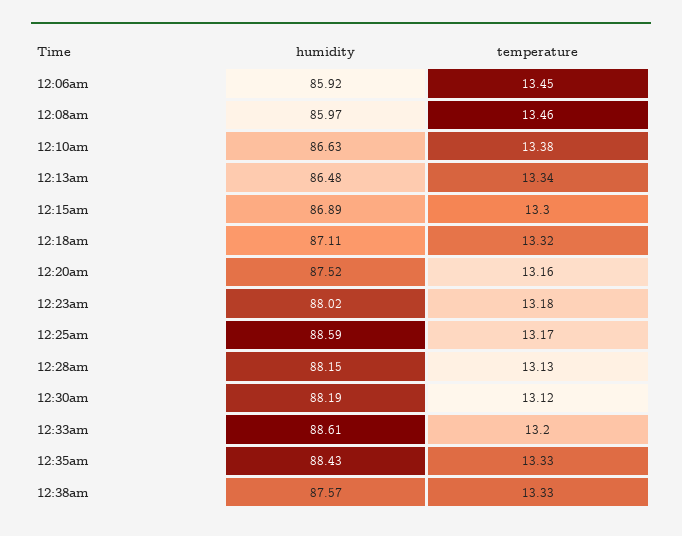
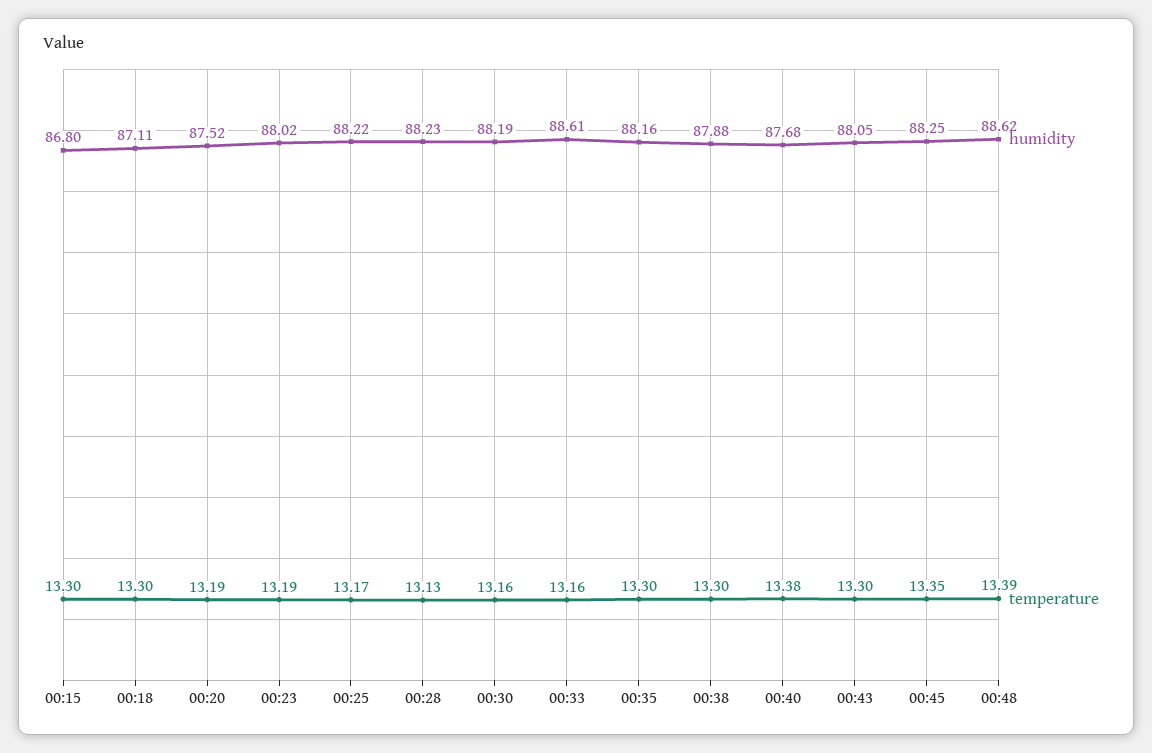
humidity, 12:06am: 85.92 -> none
temperature, 12:06am: 13.45 -> none
humidity, 12:08am: 85.97 -> none
temperature, 12:08am: 13.46 -> none
humidity, 12:10am: 86.63 -> none
temperature, 12:10am: 13.38 -> none
humidity, 12:13am: 86.48 -> none
temperature, 12:13am: 13.34 -> none
humidity, 12:15am: 86.89 -> 86.8
temperature, 12:18am: 13.32 -> 13.3
temperature, 12:20am: 13.16 -> 13.19
temperature, 12:23am: 13.18 -> 13.19
humidity, 12:25am: 88.59 -> 88.22
humidity, 12:28am: 88.15 -> 88.23
temperature, 12:30am: 13.12 -> 13.16
temperature, 12:33am: 13.2 -> 13.16
humidity, 12:35am: 88.43 -> 88.16
temperature, 12:35am: 13.33 -> 13.3
humidity, 12:38am: 87.57 -> 87.88
temperature, 12:38am: 13.33 -> 13.3
humidity, 00:40: none -> 87.68
temperature, 00:40: none -> 13.38
humidity, 00:43: none -> 88.05
temperature, 00:43: none -> 13.3
humidity, 00:45: none -> 88.25
temperature, 00:45: none -> 13.35
humidity, 00:48: none -> 88.62
temperature, 00:48: none -> 13.39

